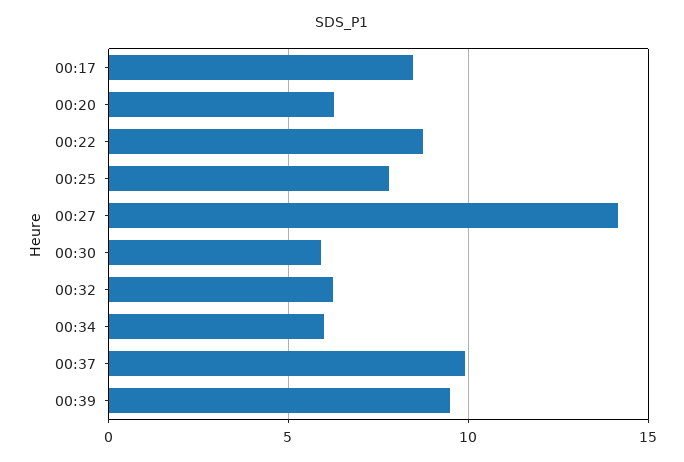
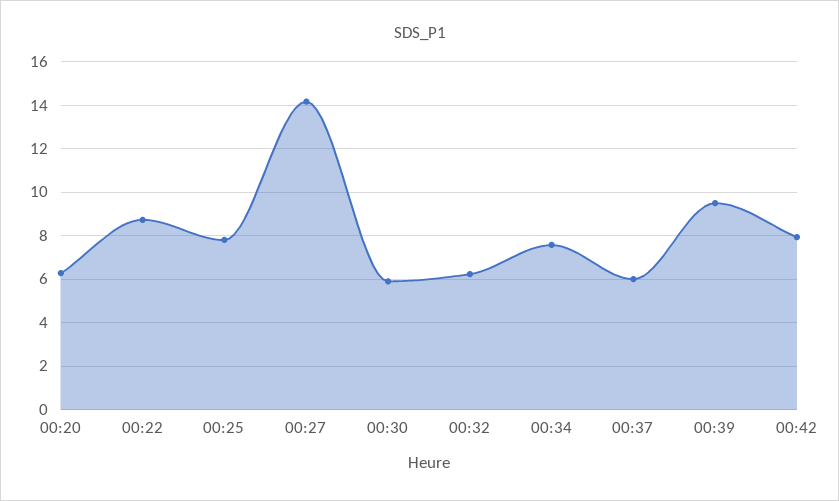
00:17: 8.5 -> none
00:34: 6 -> 7.5
00:37: 10 -> 6
00:42: none -> 8

